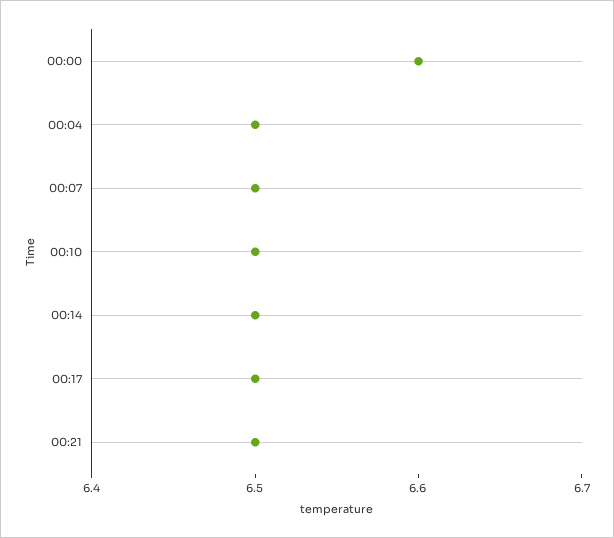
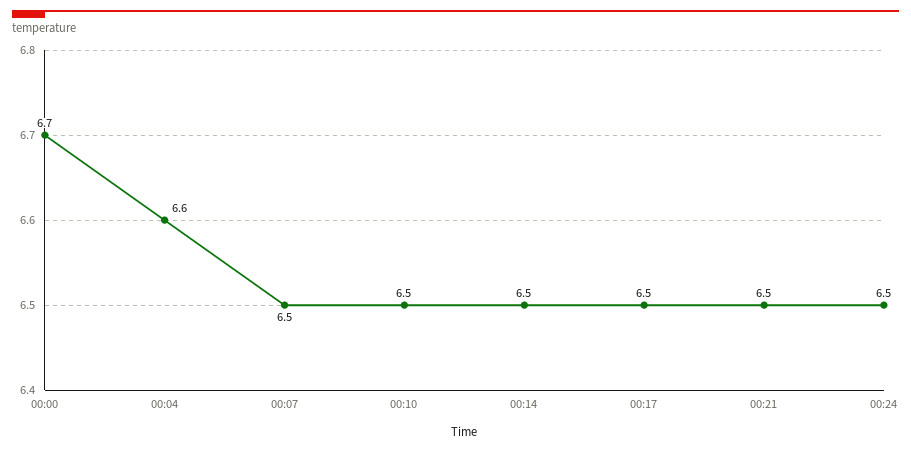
00:00: 6.6 -> 6.7
00:04: 6.5 -> 6.6
00:24: none -> 6.5

